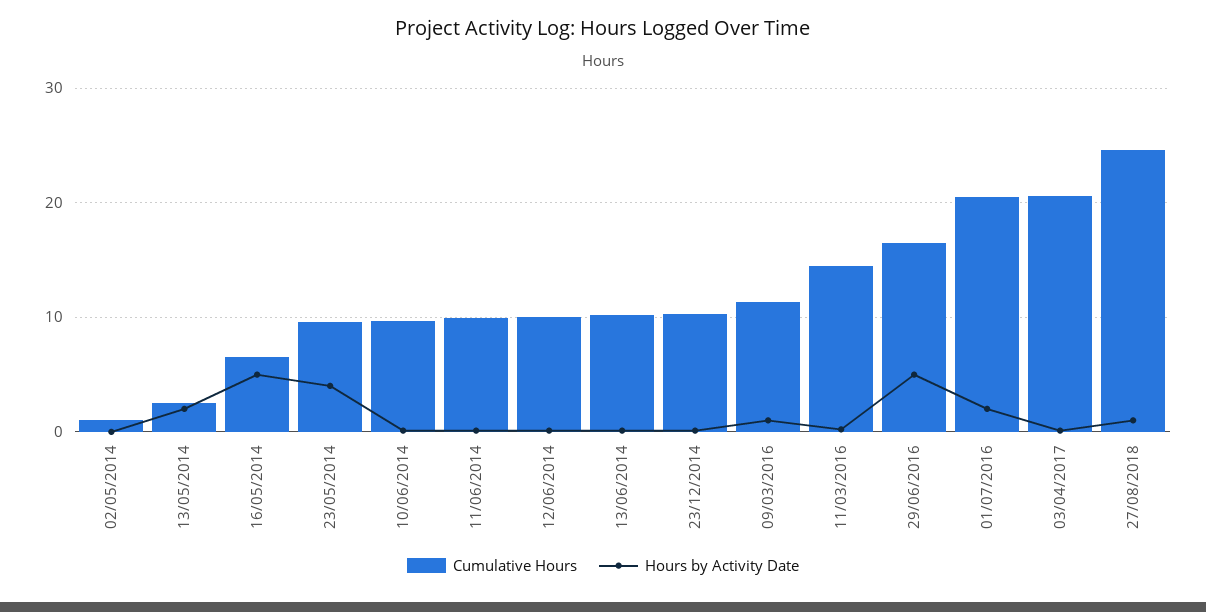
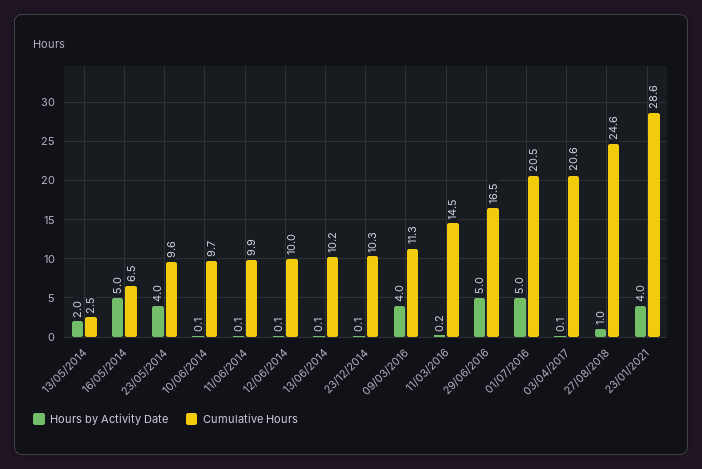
Cumulative Hours, 02/05/2014: 1 -> none
Hours by Activity Date, 02/05/2014: 0 -> none
Hours by Activity Date, 09/03/2016: 1 -> 4
Hours by Activity Date, 01/07/2016: 2 -> 5
Hours by Activity Date, 23/01/2021: none -> 4
Cumulative Hours, 23/01/2021: none -> 28.6

